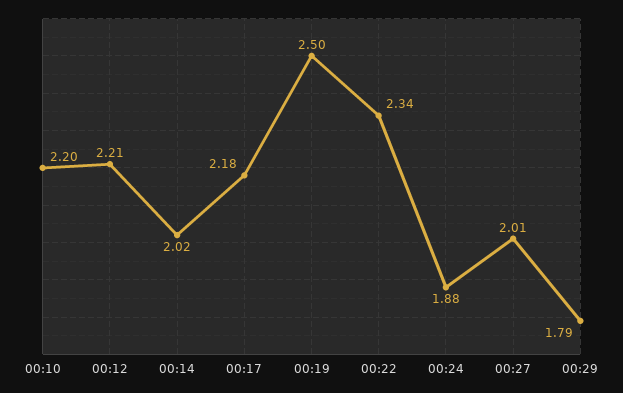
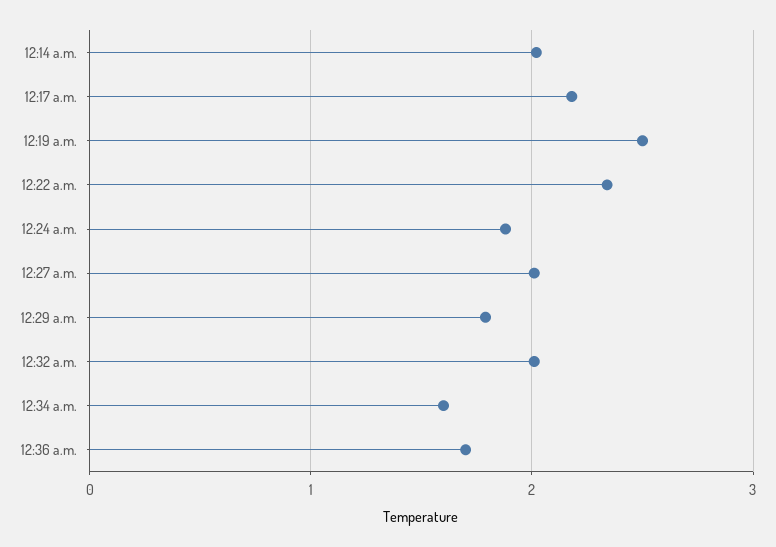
00:10: 2.2 -> none
00:12: 2.21 -> none
12:32 a.m.: none -> 2
12:34 a.m.: none -> 1.6
12:36 a.m.: none -> 1.7

